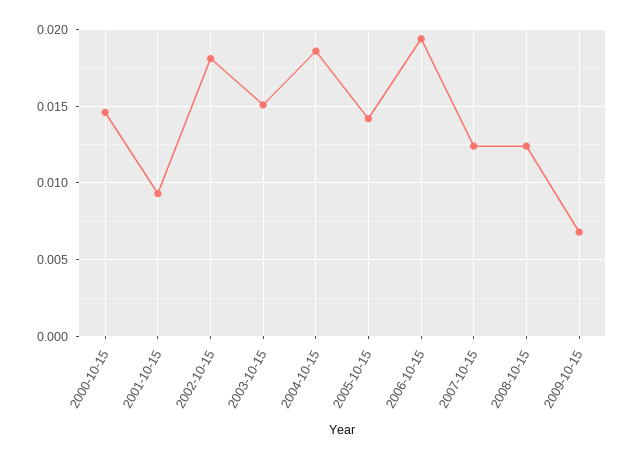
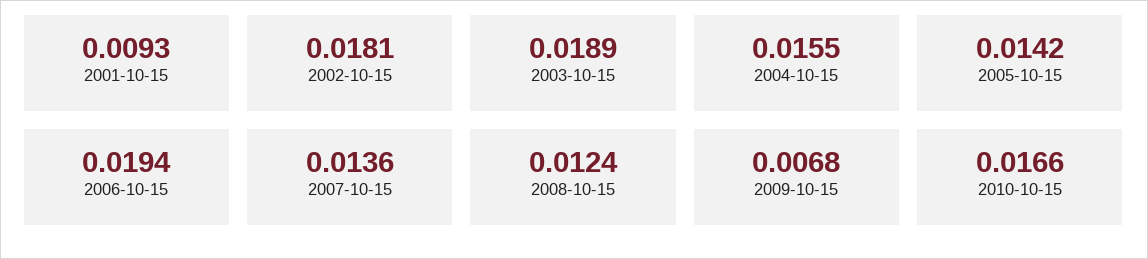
2000-10-15: 0.0145 -> none
2003-10-15: 0.015 -> 0.0189
2004-10-15: 0.0185 -> 0.0155
2007-10-15: 0.0125 -> 0.0136
2010-10-15: none -> 0.0166

